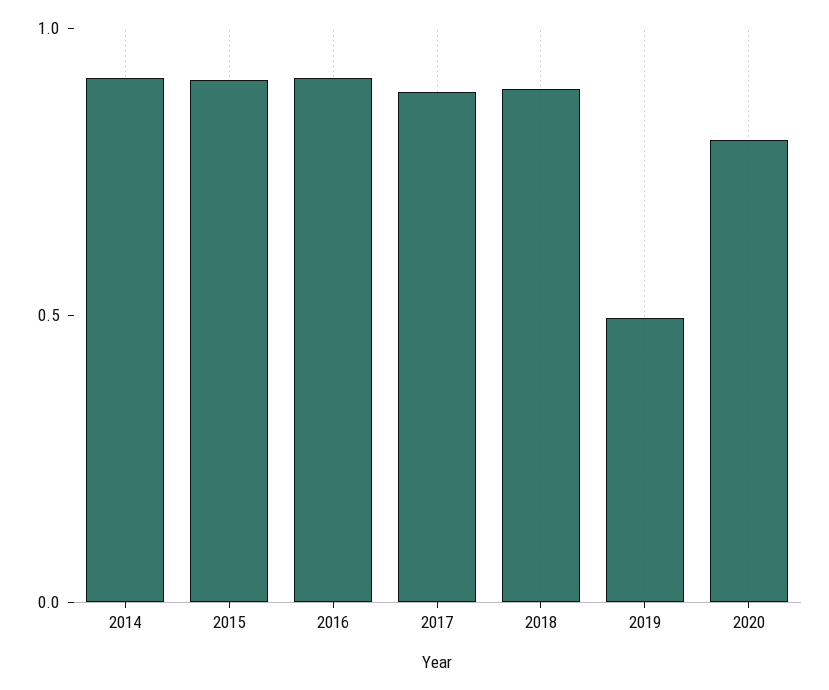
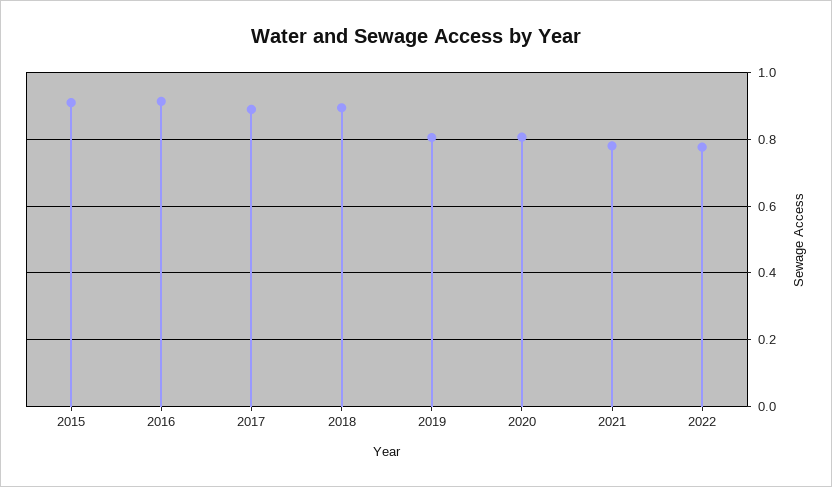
2014: 0.9 -> none
2019: 0.5 -> 0.8
2021: none -> 0.78
2022: none -> 0.78

